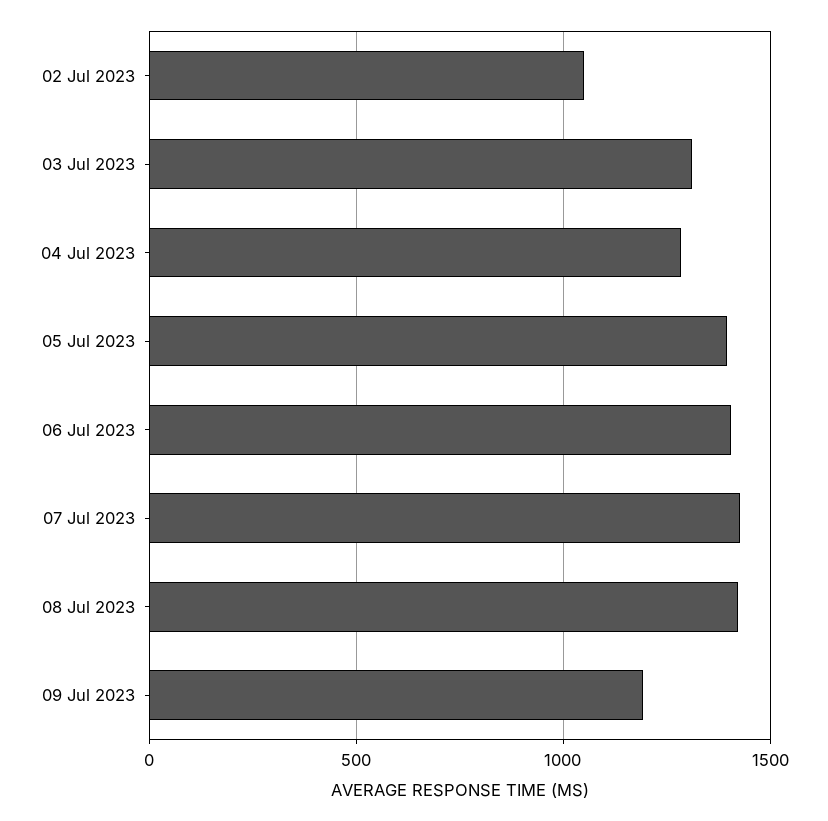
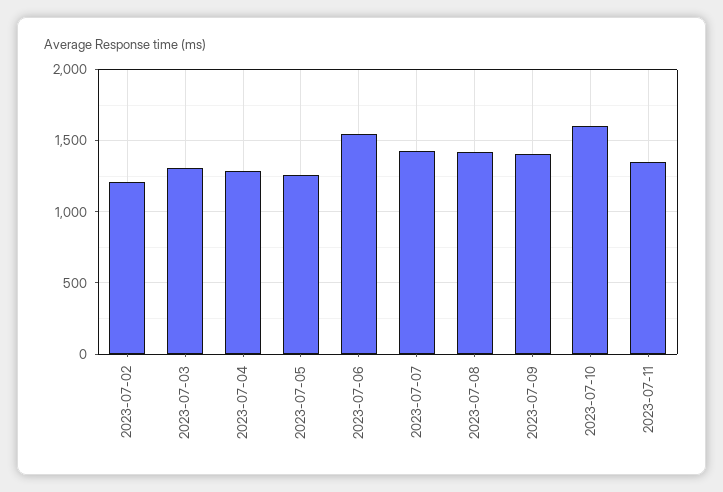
02 Jul 2023: 1050 -> 1200
05 Jul 2023: 1400 -> 1250
06 Jul 2023: 1400 -> 1550
09 Jul 2023: 1200 -> 1400
2023-07-10: none -> 1600
2023-07-11: none -> 1350

